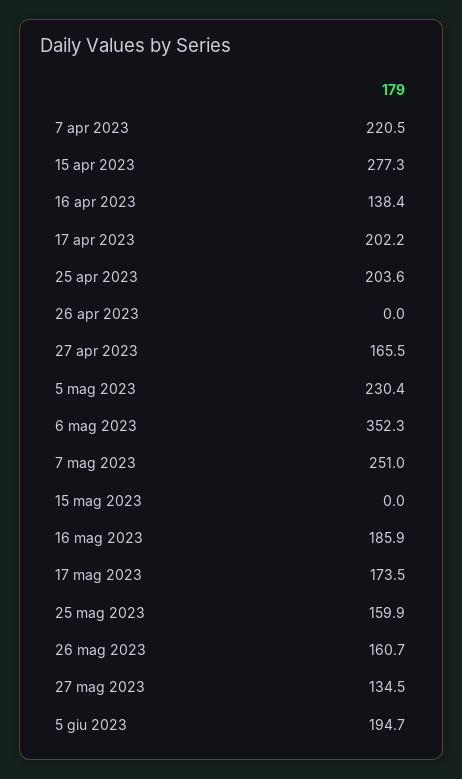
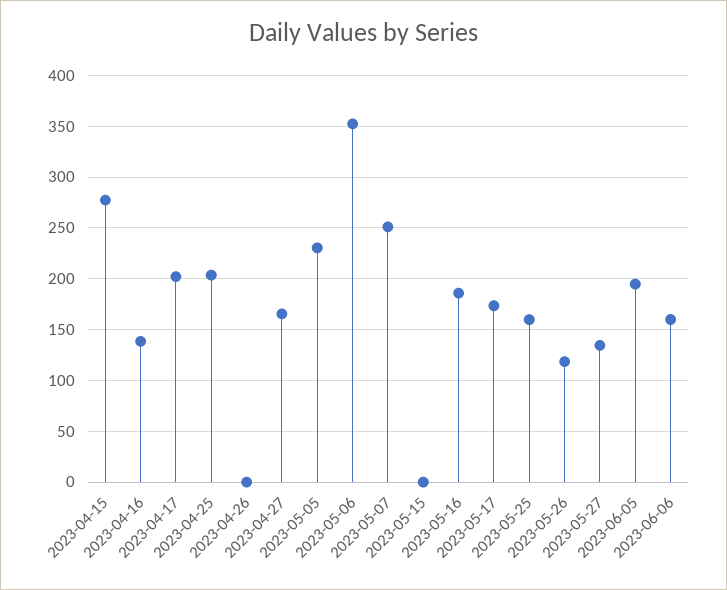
7 apr 2023: 220.5 -> none
26 mag 2023: 160.7 -> 120
2023-06-06: none -> 160

